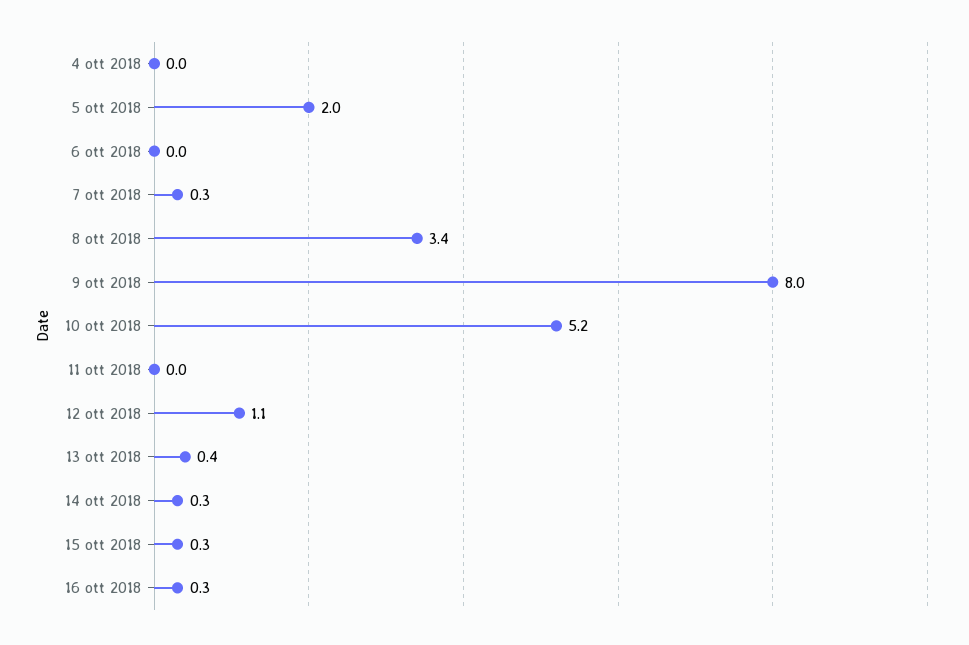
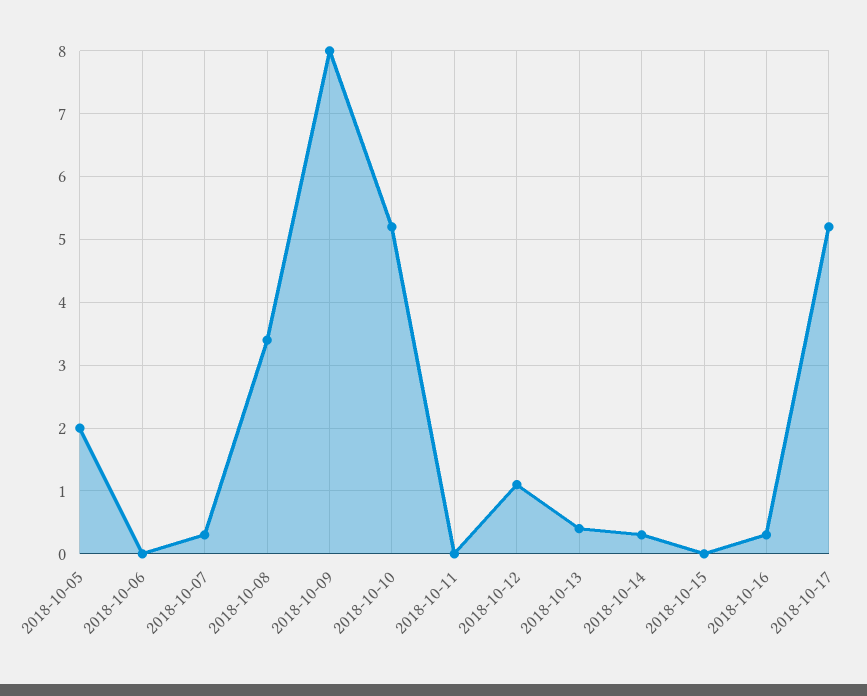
4 ott 2018: 0 -> none
15 ott 2018: 0.3 -> 0
2018-10-17: none -> 5.2

